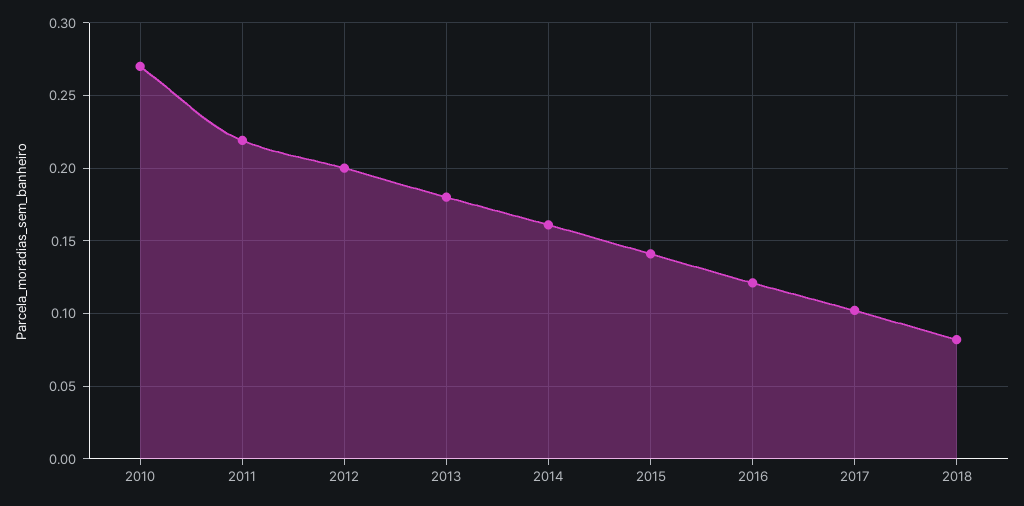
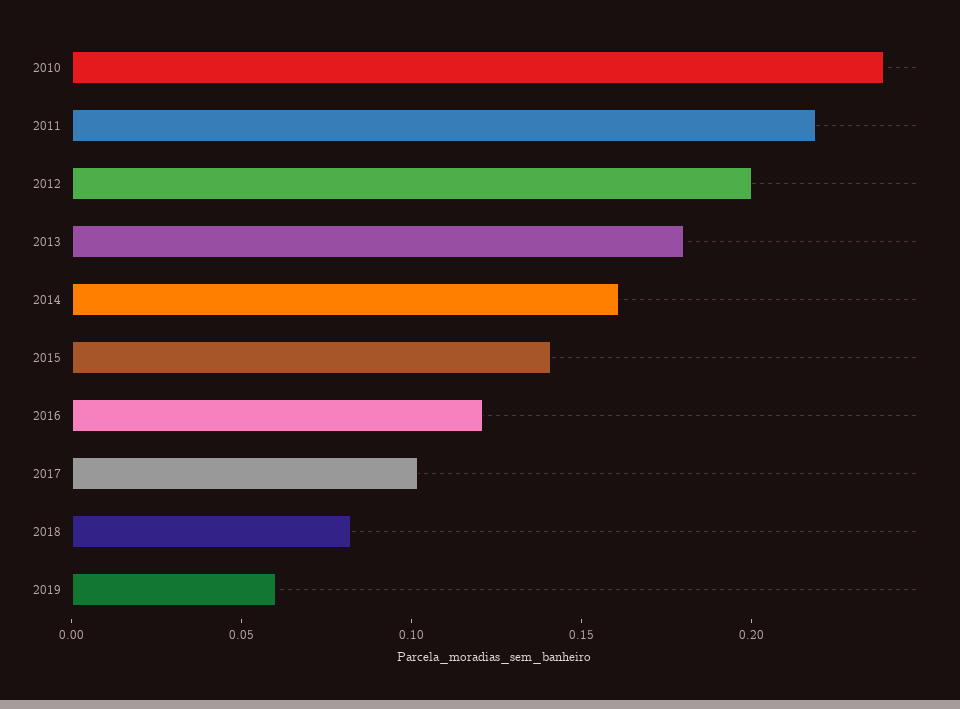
2010: 0.27 -> 0.24
2019: none -> 0.06

